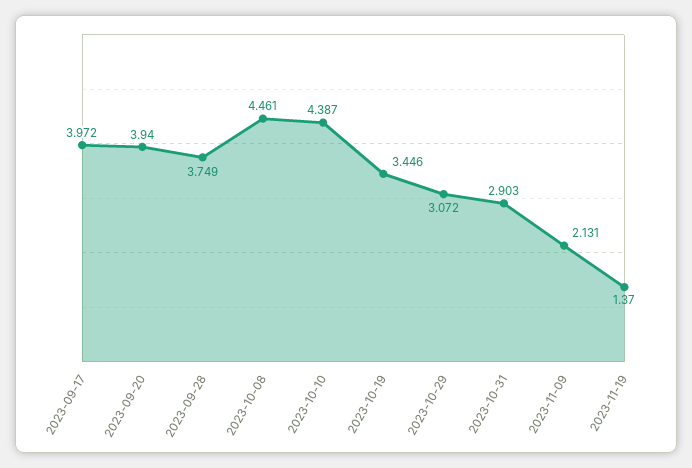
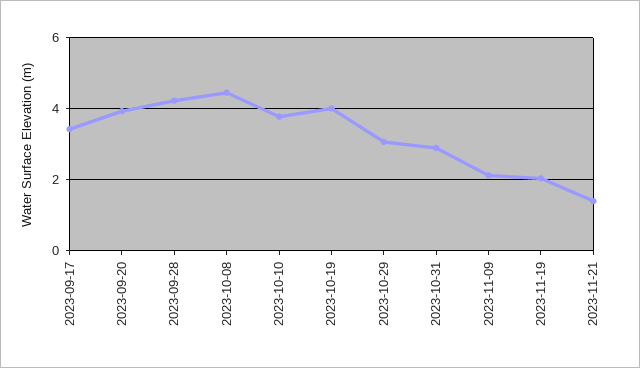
2023-09-17: 3.972 -> 3.4
2023-09-28: 3.749 -> 4.2
2023-10-10: 4.387 -> 3.8
2023-10-19: 3.446 -> 4
2023-11-19: 1.37 -> 2
2023-11-21: none -> 1.4

